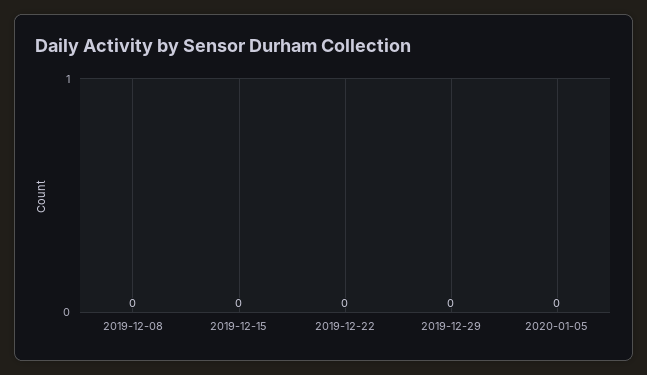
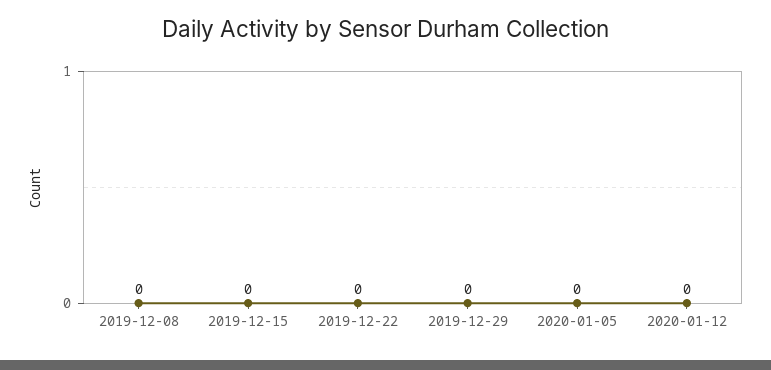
2020-01-12: none -> 0

